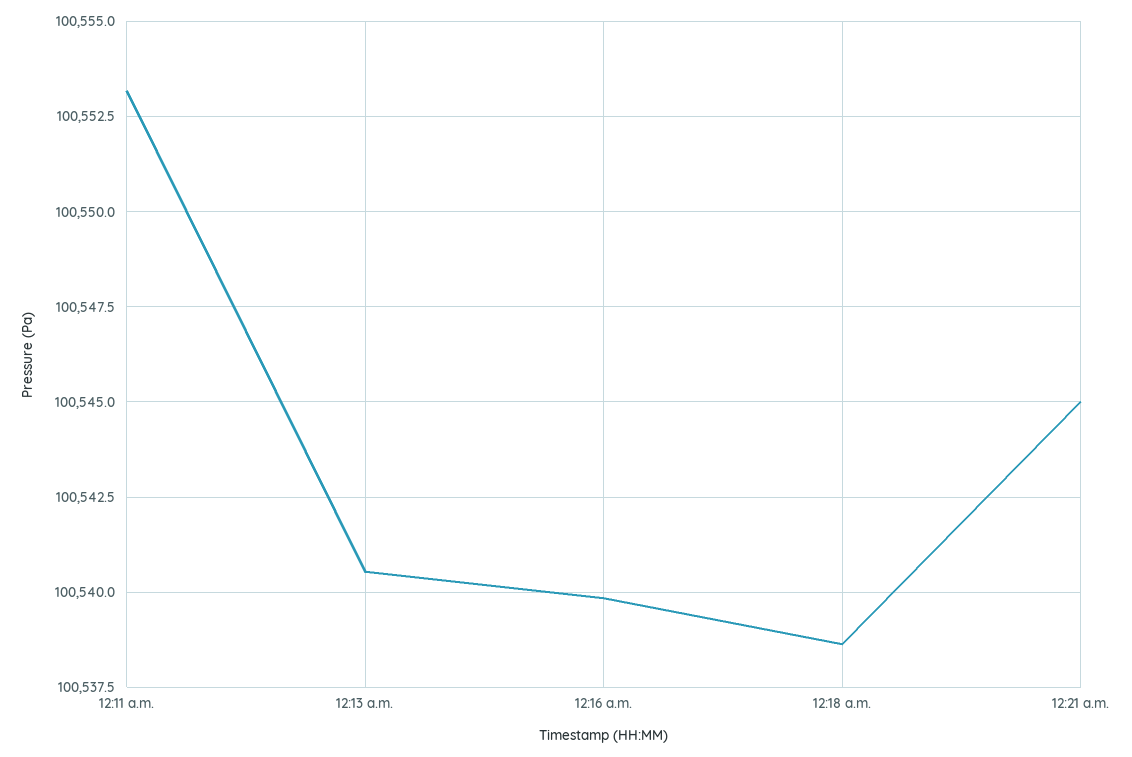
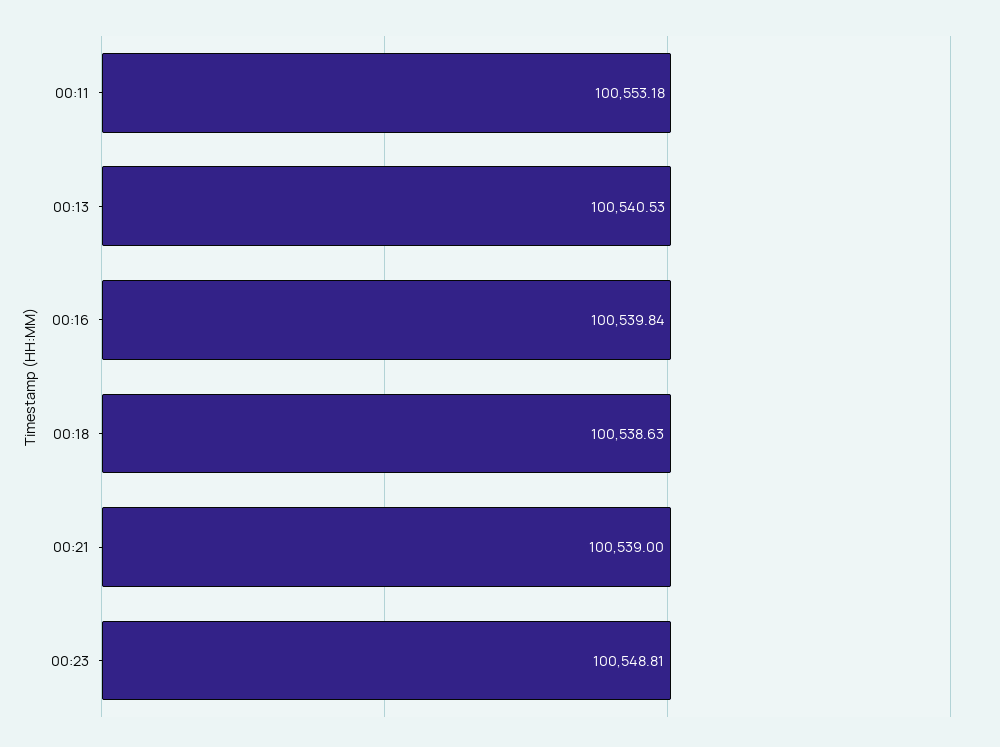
12:21 a.m.: 100545 -> 100539
00:23: none -> 100548.81

